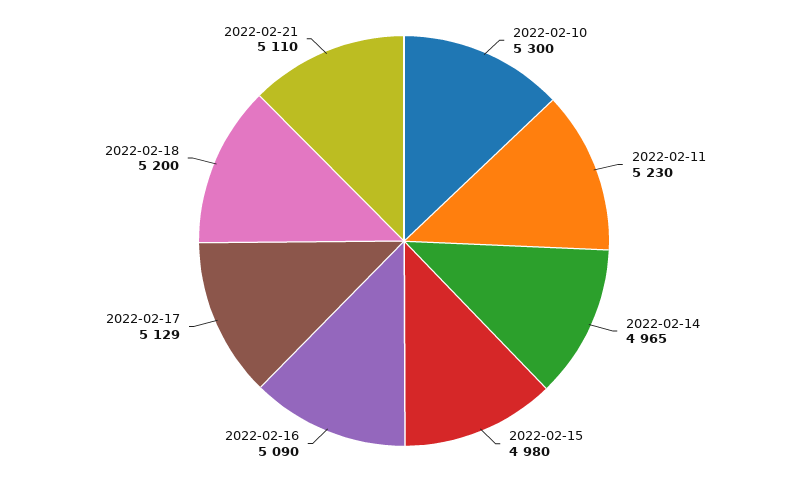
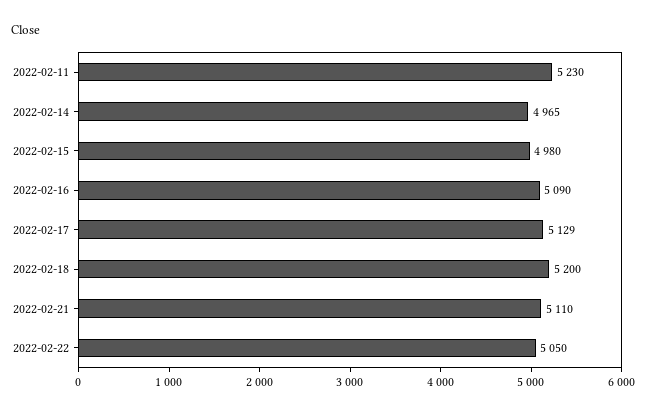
2022-02-10: 5300 -> none
2022-02-22: none -> 5050

